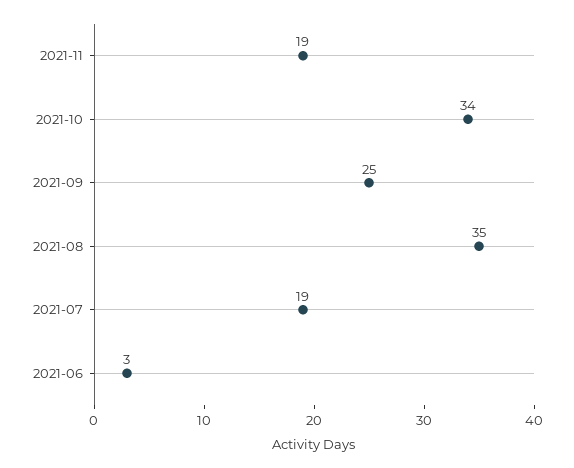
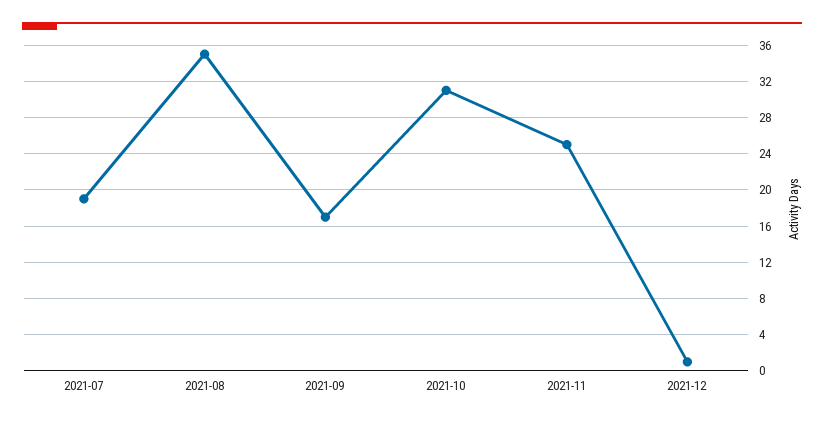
2021-11: 19 -> 25
2021-10: 34 -> 31
2021-09: 25 -> 17
2021-06: 3 -> none
2021-12: none -> 1

